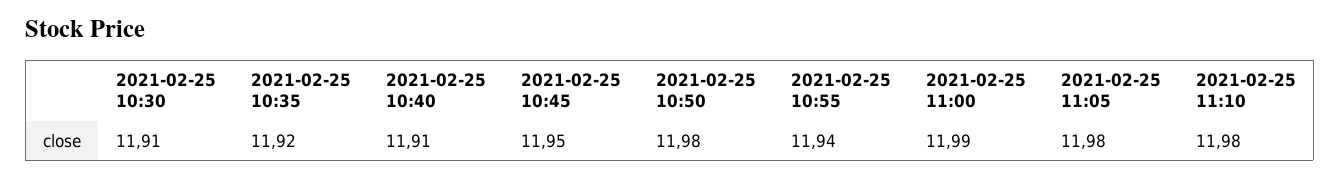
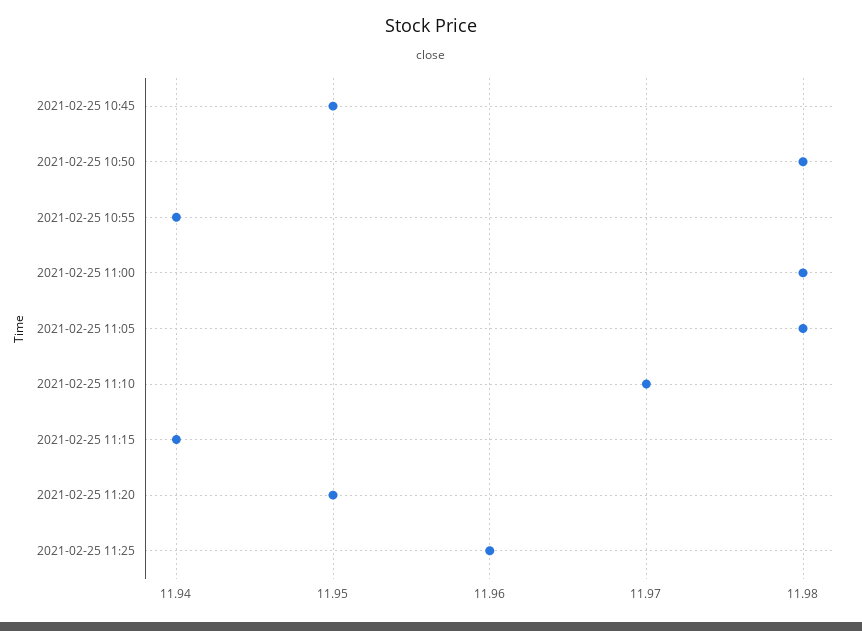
2021-02-25 10:30: 11.91 -> none
2021-02-25 10:35: 11.92 -> none
2021-02-25 10:40: 11.91 -> none
2021-02-25 11:00: 11.99 -> 11.98
2021-02-25 11:10: 11.98 -> 11.97
2021-02-25 11:15: none -> 11.94
2021-02-25 11:20: none -> 11.95
2021-02-25 11:25: none -> 11.96

